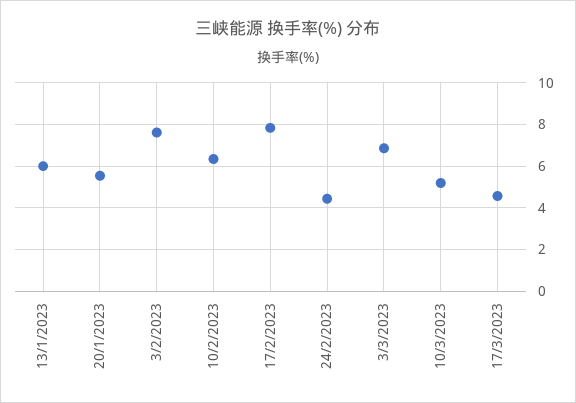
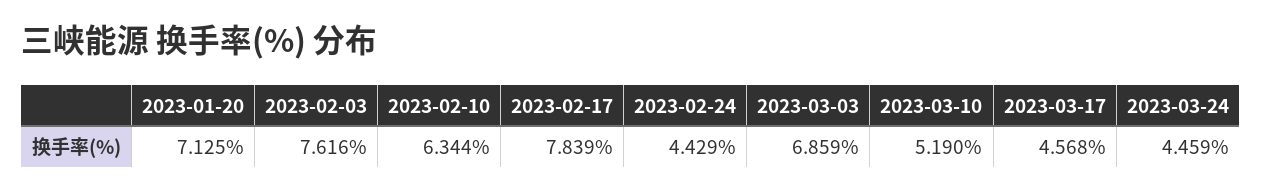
13/1/2023: 6 -> none
20/1/2023: 5.5 -> 7.125
2023-03-24: none -> 4.459

